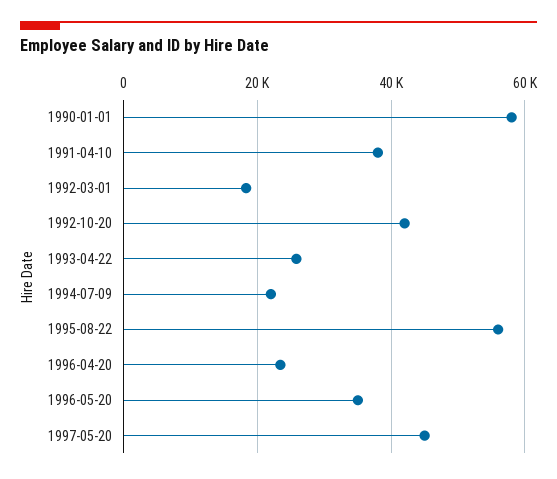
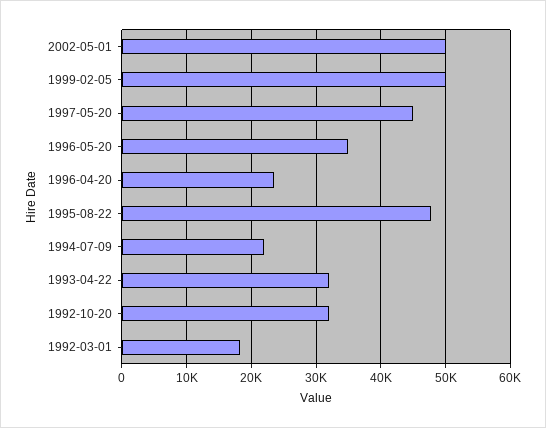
1990-01-01: 58000 -> none
1991-04-10: 38000 -> none
1992-10-20: 42000 -> 32000
1993-04-22: 26000 -> 32000
1995-08-22: 56000 -> 48000
2002-05-01: none -> 50000
1999-02-05: none -> 50000

